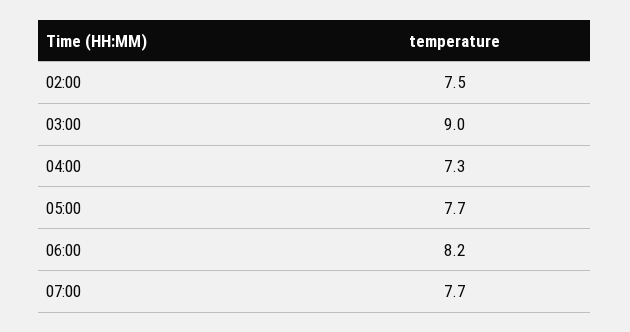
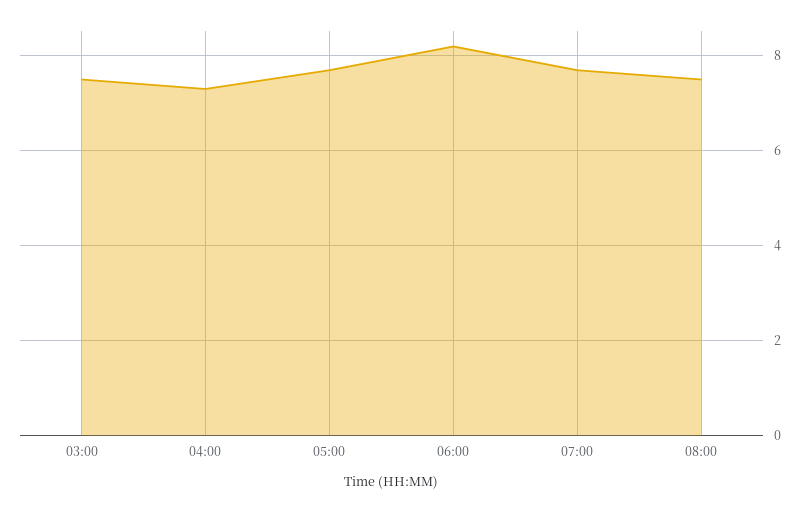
02:00: 7.5 -> none
03:00: 9 -> 7.5
08:00: none -> 7.5

